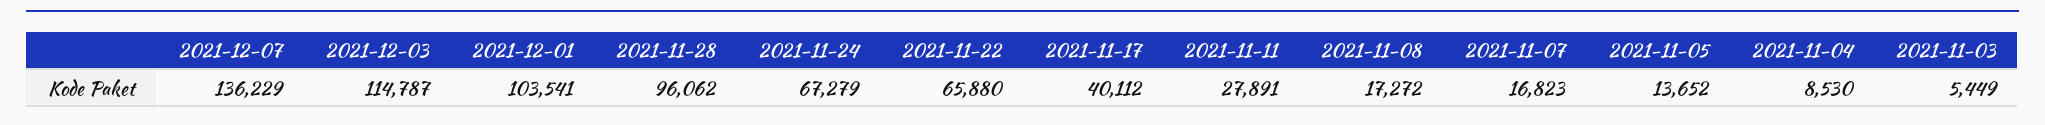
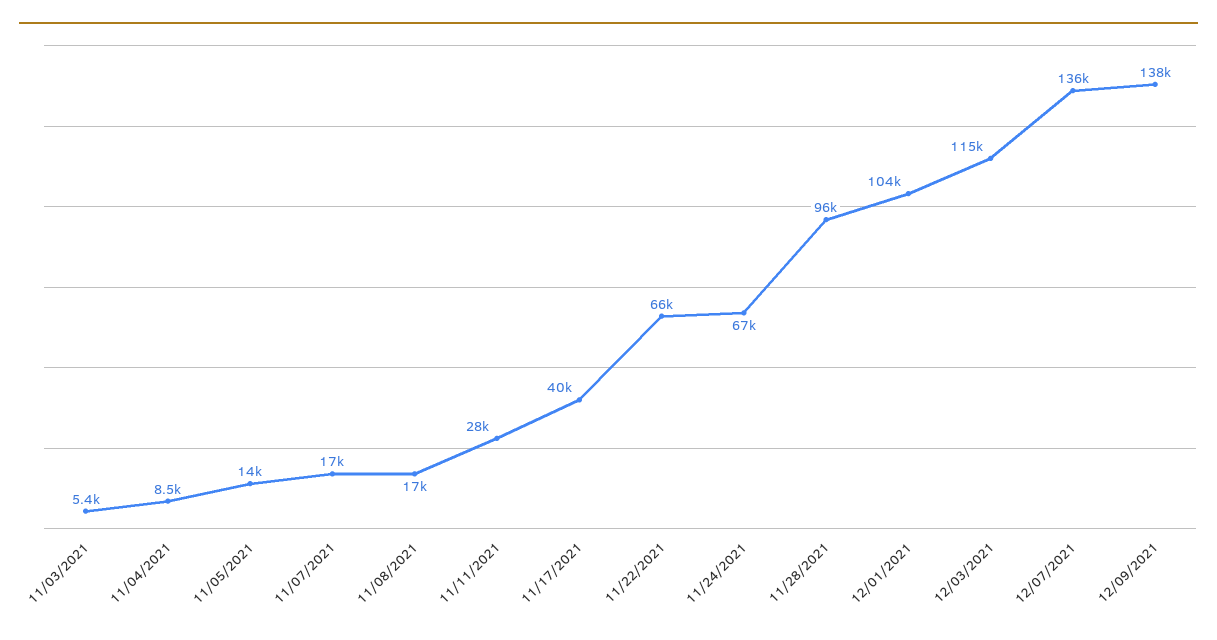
12/09/2021: none -> 138000

